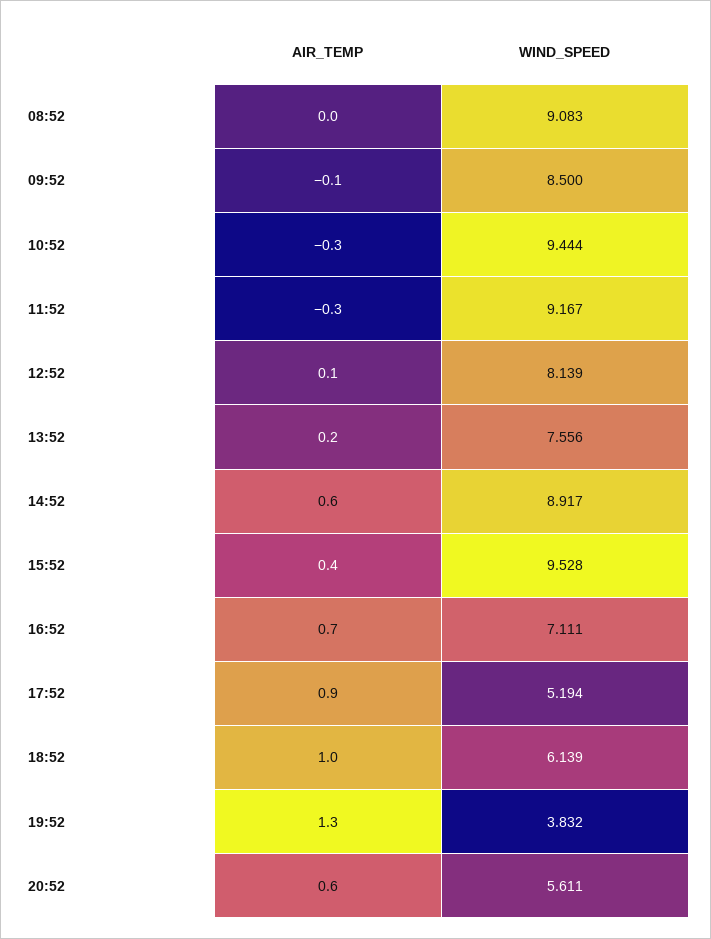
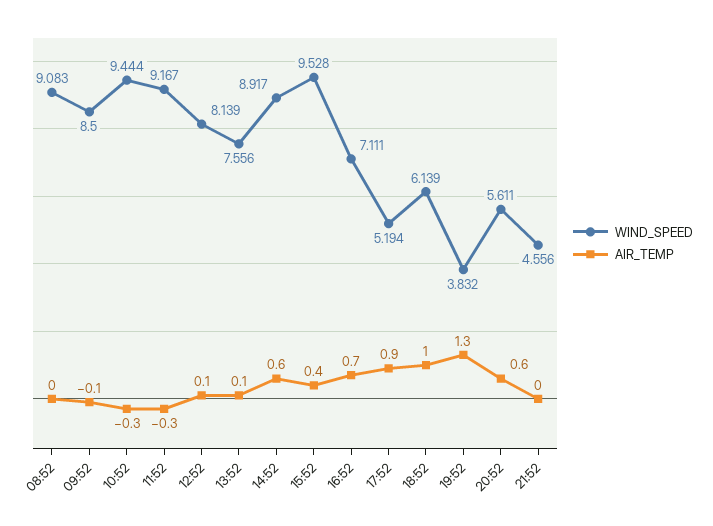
AIR_TEMP, 13:52: 0.2 -> 0.1
WIND_SPEED, 21:52: none -> 4.556
AIR_TEMP, 21:52: none -> 0

